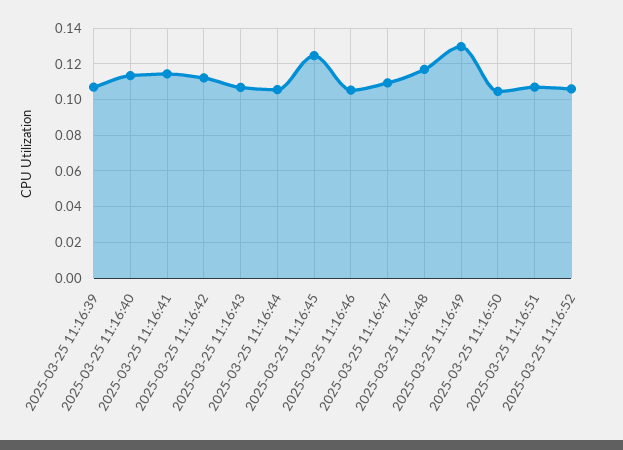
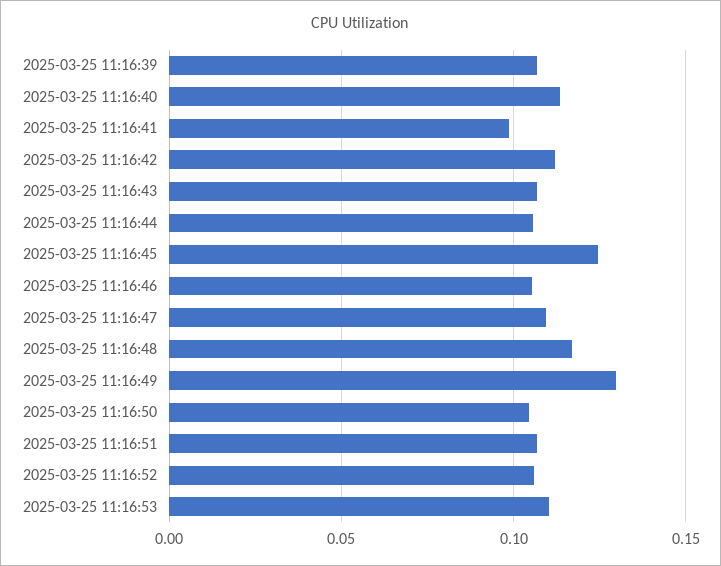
2025-03-25 11:16:41: 0.115 -> 0.1
2025-03-25 11:16:53: none -> 0.11

